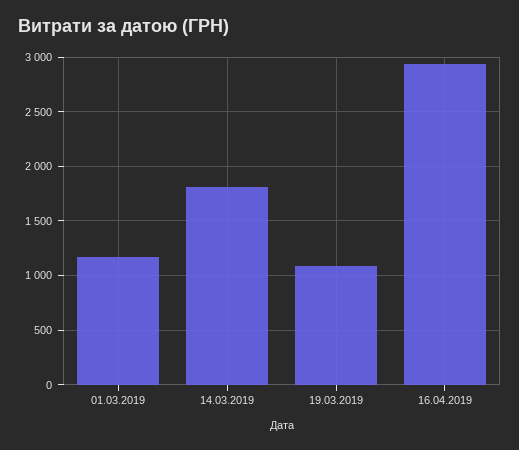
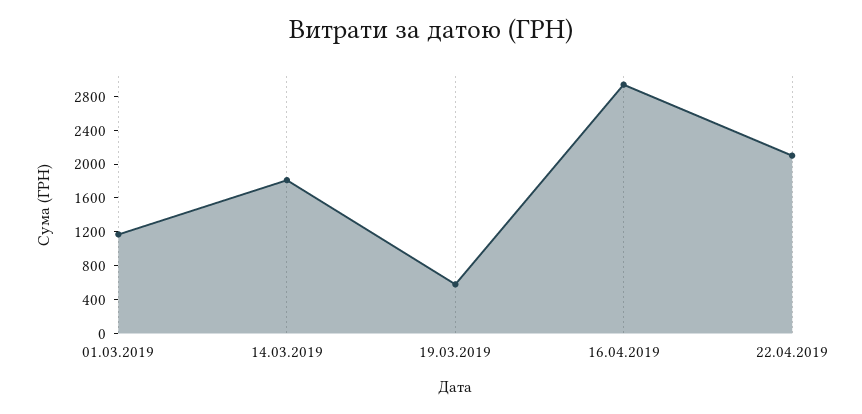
19.03.2019: 1100 -> 600
22.04.2019: none -> 2100

